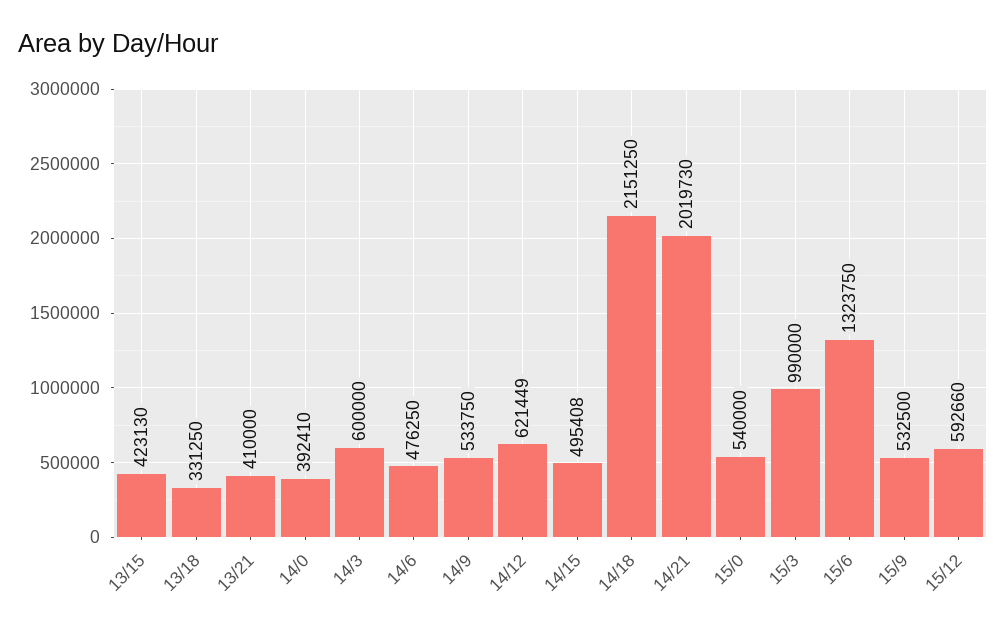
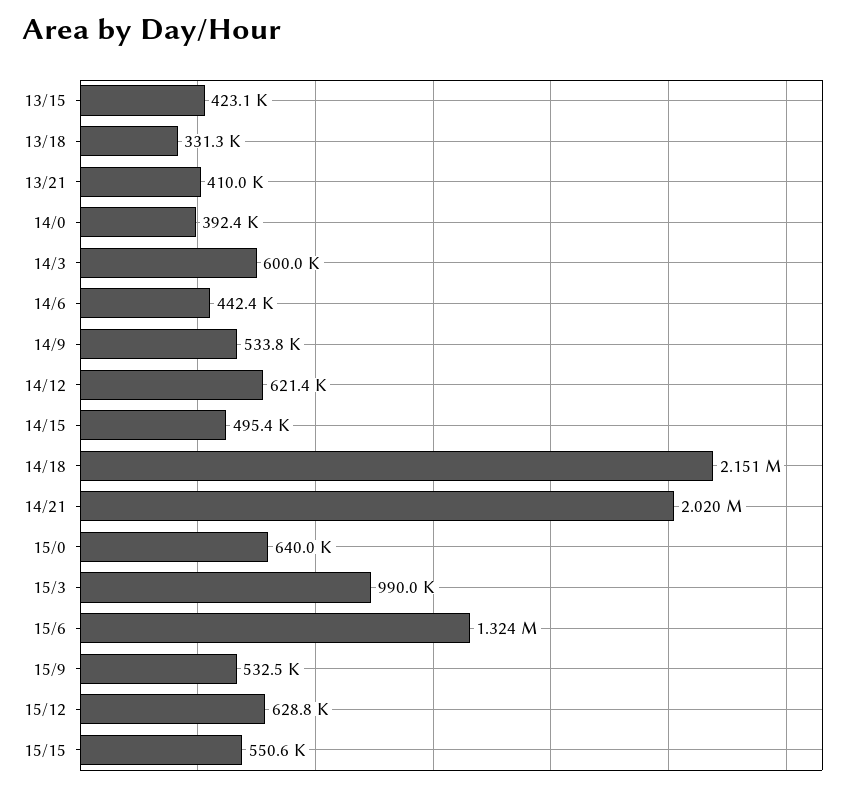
14/6: 476250 -> 442400
15/0: 540000 -> 640000
15/12: 592660 -> 628800
15/15: none -> 550600

